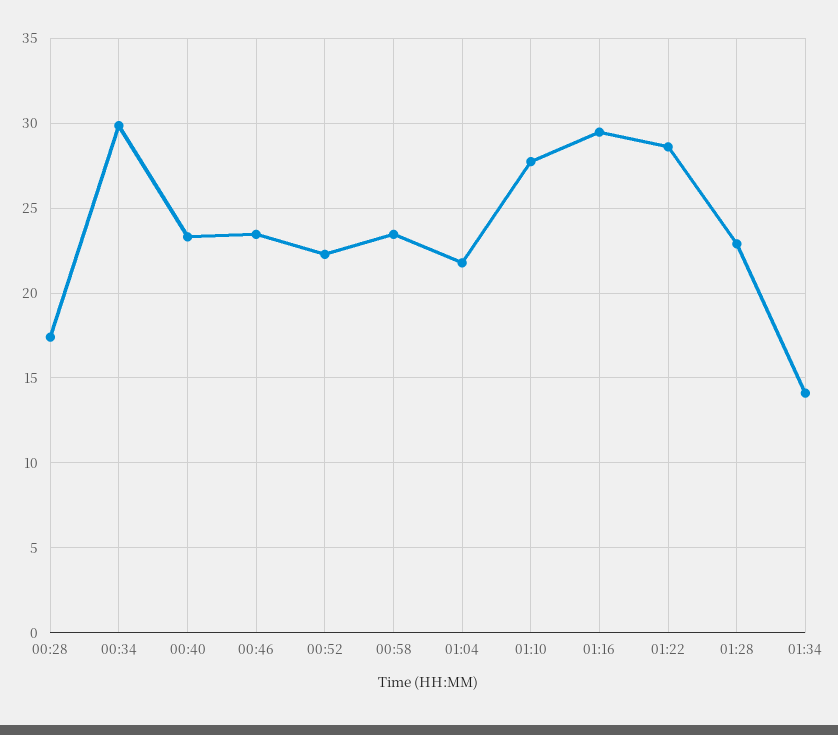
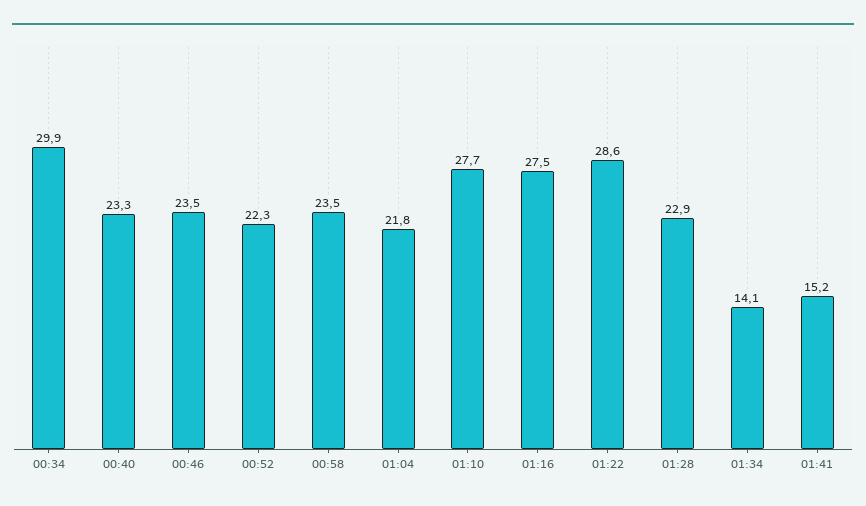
00:28: 17.5 -> none
01:16: 29.5 -> 27.5
01:41: none -> 15.2

